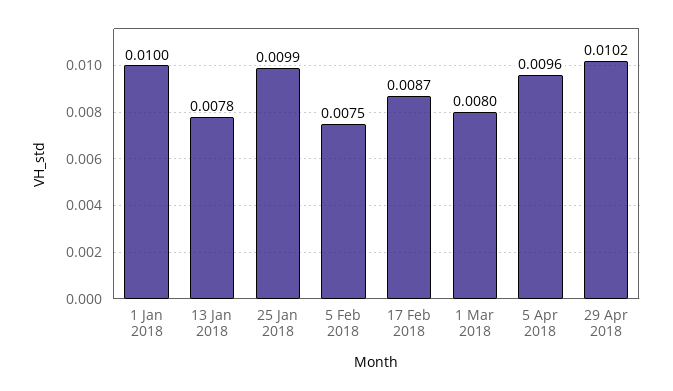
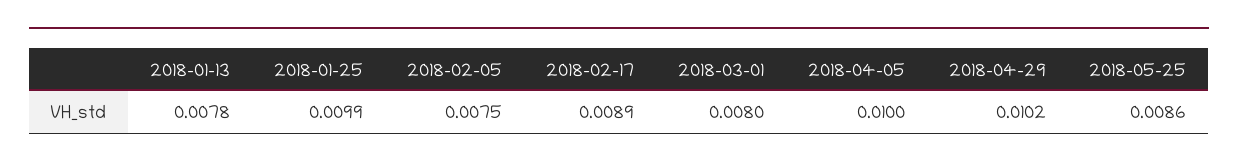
1 Jan 2018: 0.01 -> none
17 Feb 2018: 0.0087 -> 0.0089
5 Apr 2018: 0.0096 -> 0.01
2018-05-25: none -> 0.0086

